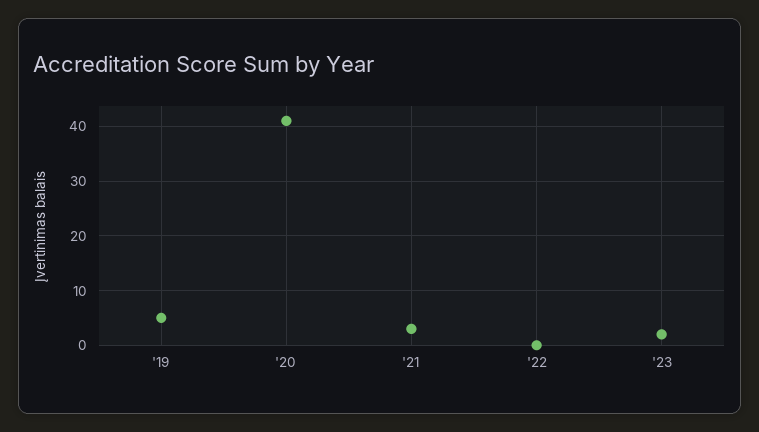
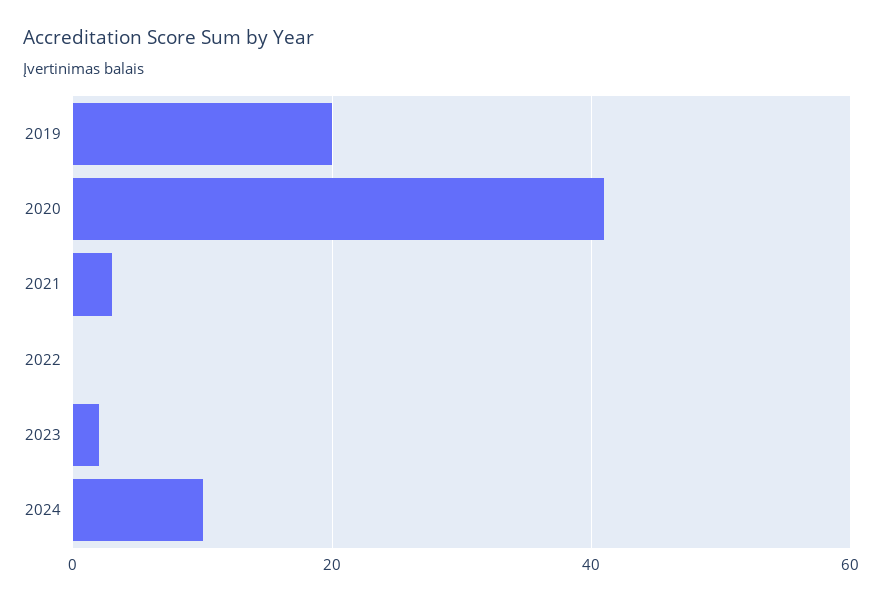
'19: 5 -> 20
2024: none -> 10

